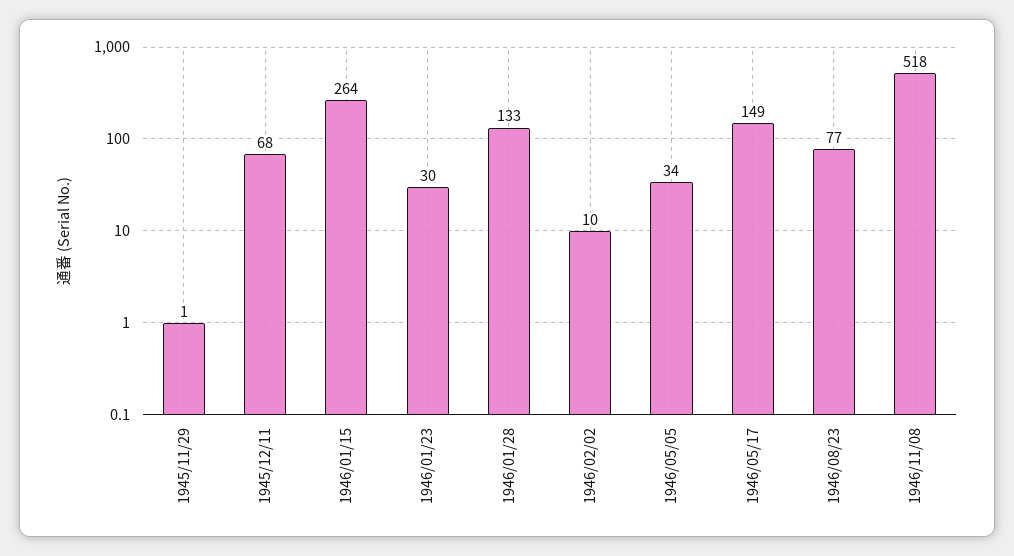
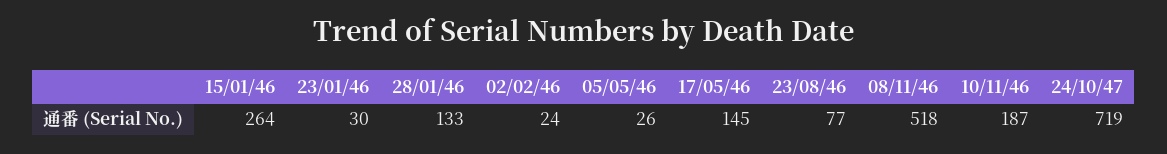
1945/11/29: 1 -> none
1945/12/11: 68 -> none
1946/02/02: 10 -> 24
1946/05/05: 34 -> 26
1946/05/17: 149 -> 145
10/11/46: none -> 187
24/10/47: none -> 719

